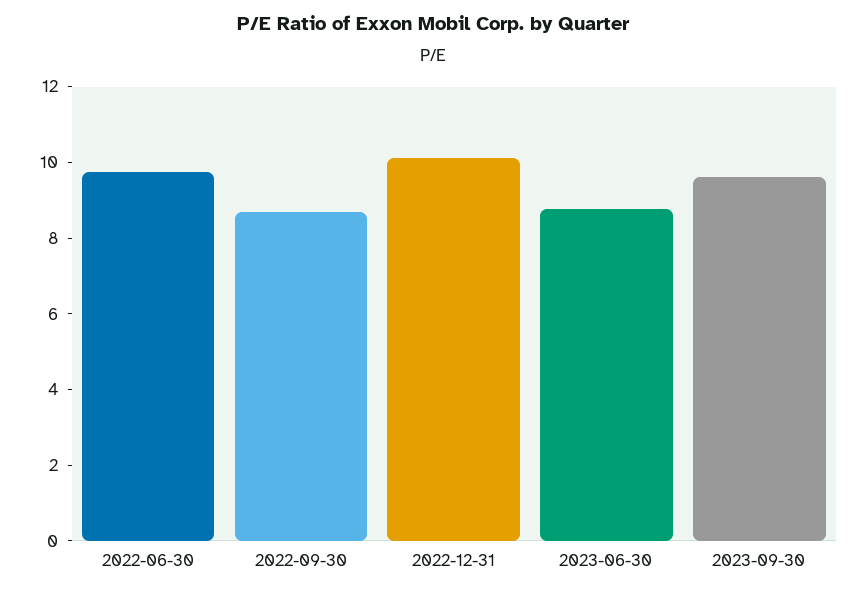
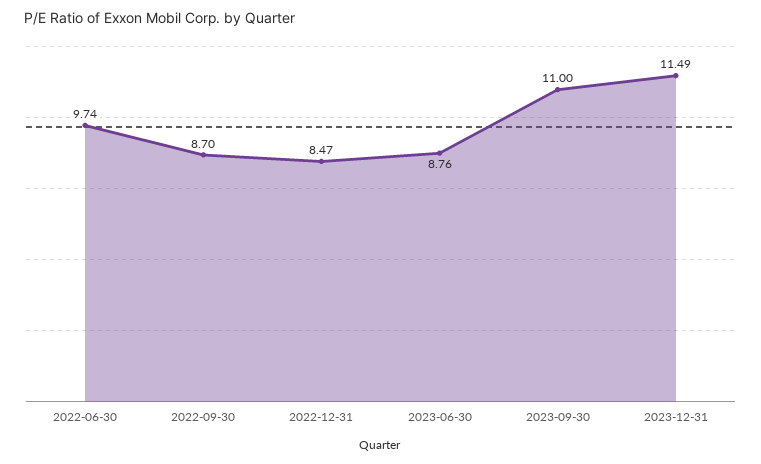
2022-12-31: 10 -> 8.47
2023-09-30: 9.5 -> 11
2023-12-31: none -> 11.49

